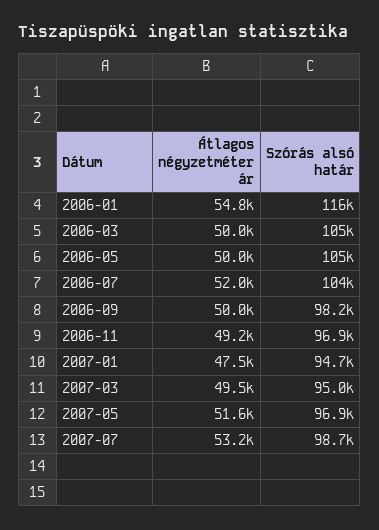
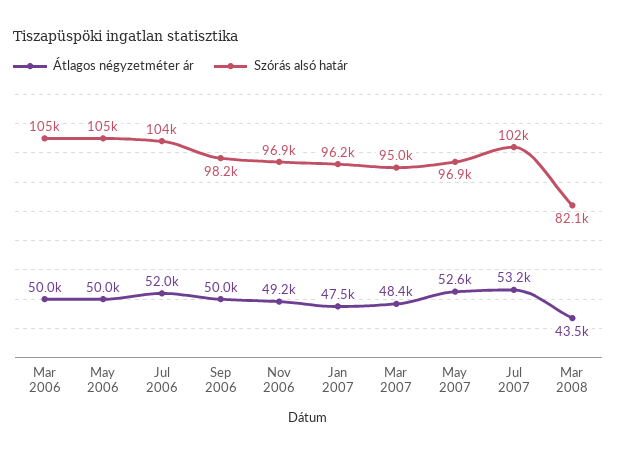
Átlagos négyzetméter ár, 2006-01: 54800 -> none
Szórás alsó határ, 2006-01: 116000 -> none
Szórás alsó határ, 2007-01: 94700 -> 96200
Átlagos négyzetméter ár, 2007-03: 49500 -> 48400
Átlagos négyzetméter ár, 2007-05: 51600 -> 52600
Szórás alsó határ, 2007-07: 98700 -> 102000
Átlagos négyzetméter ár, Mar 2008: none -> 43500
Szórás alsó határ, Mar 2008: none -> 82100

